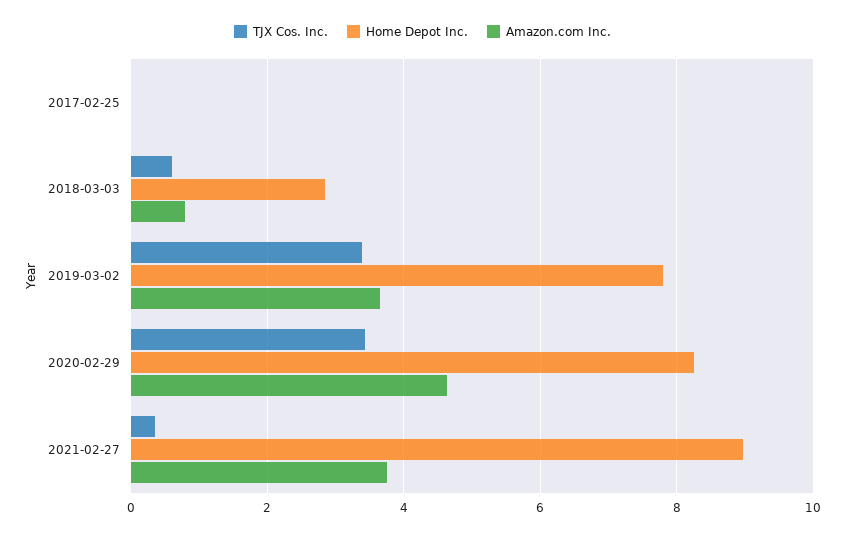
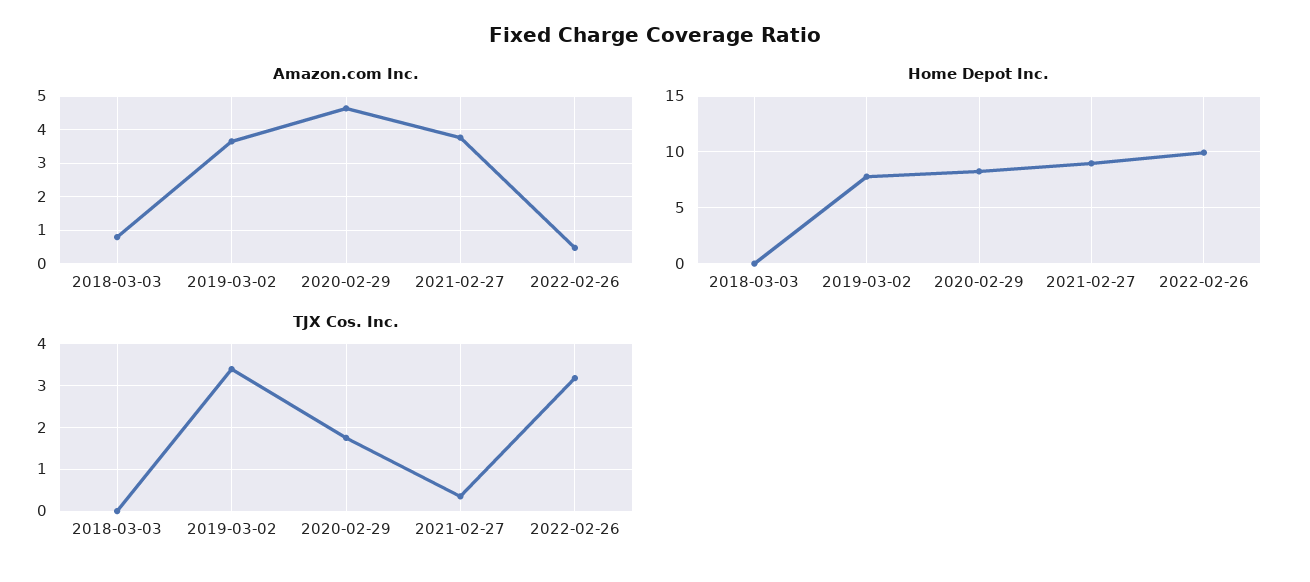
TJX Cos. Inc., 2017-02-25: 0 -> none
Home Depot Inc., 2017-02-25: 0 -> none
Amazon.com Inc., 2017-02-25: 0 -> none
TJX Cos. Inc., 2018-03-03: 0.6 -> 0
Home Depot Inc., 2018-03-03: 2.8 -> 0
TJX Cos. Inc., 2020-02-29: 3.4 -> 1.8
Amazon.com Inc., 2022-02-26: none -> 0.4
Home Depot Inc., 2022-02-26: none -> 10
TJX Cos. Inc., 2022-02-26: none -> 3.2

